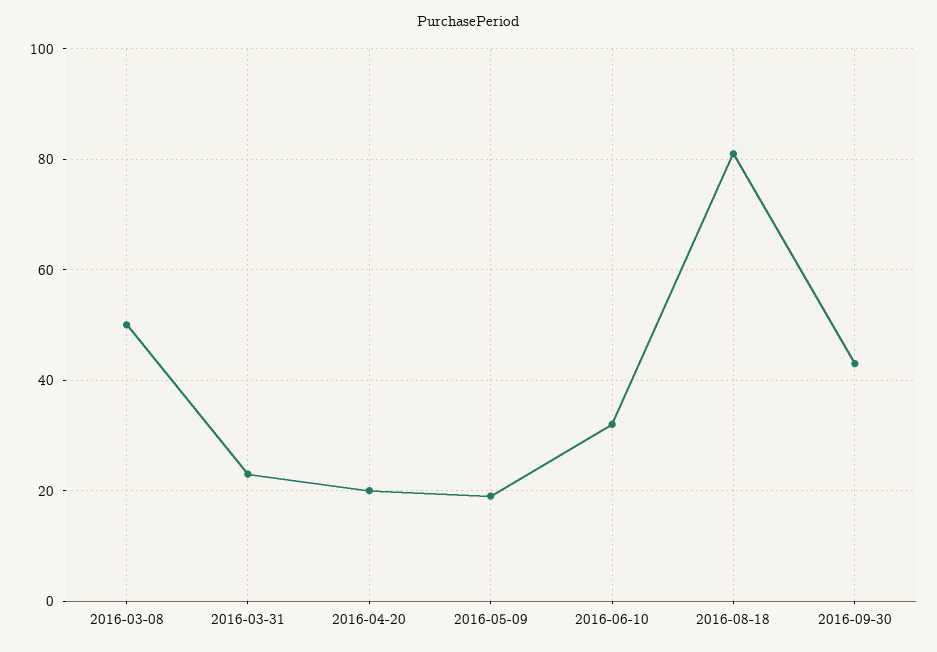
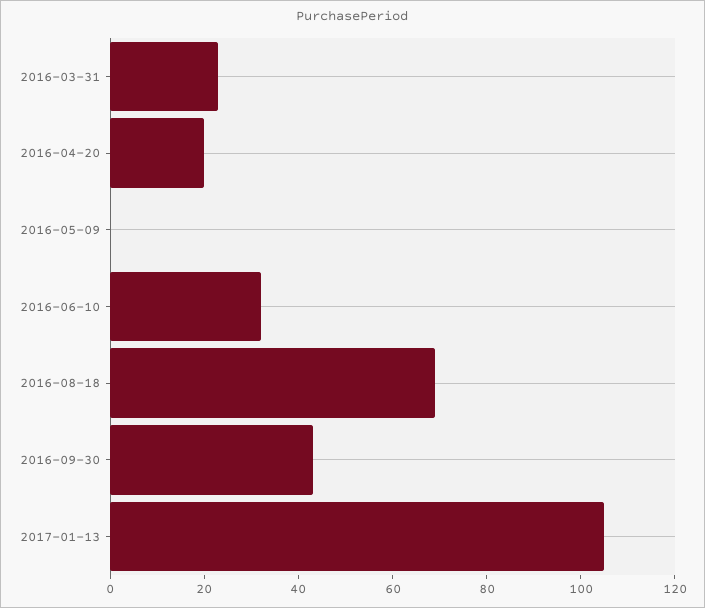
2016-03-08: 50 -> none
2016-05-09: 20 -> 0
2016-08-18: 80 -> 70
2017-01-13: none -> 105

